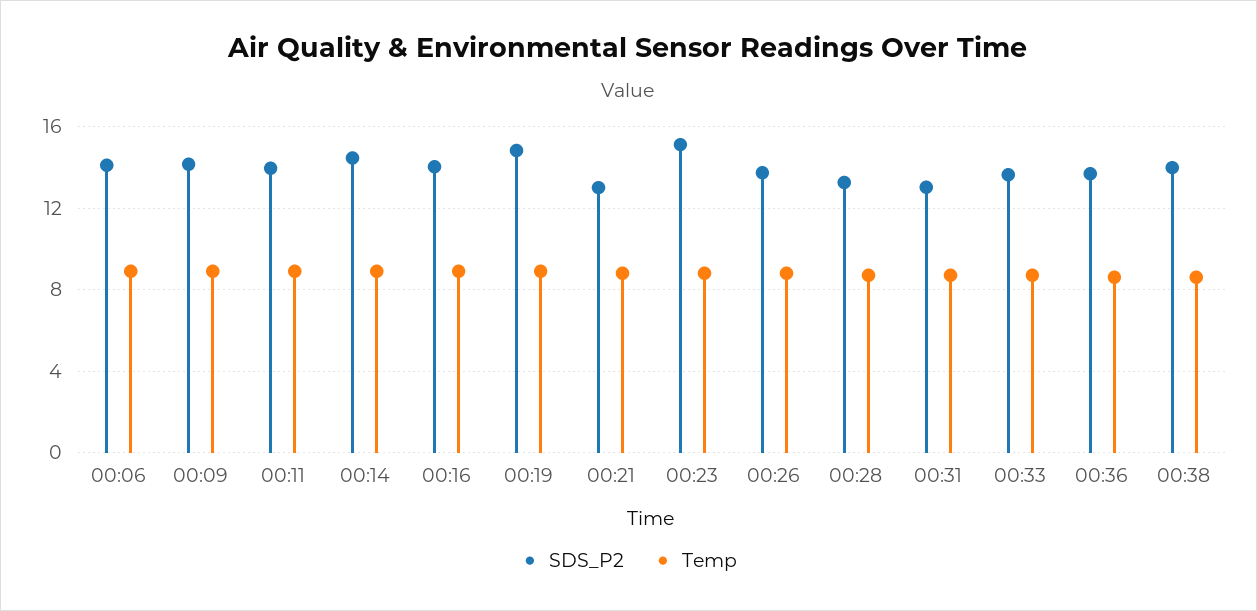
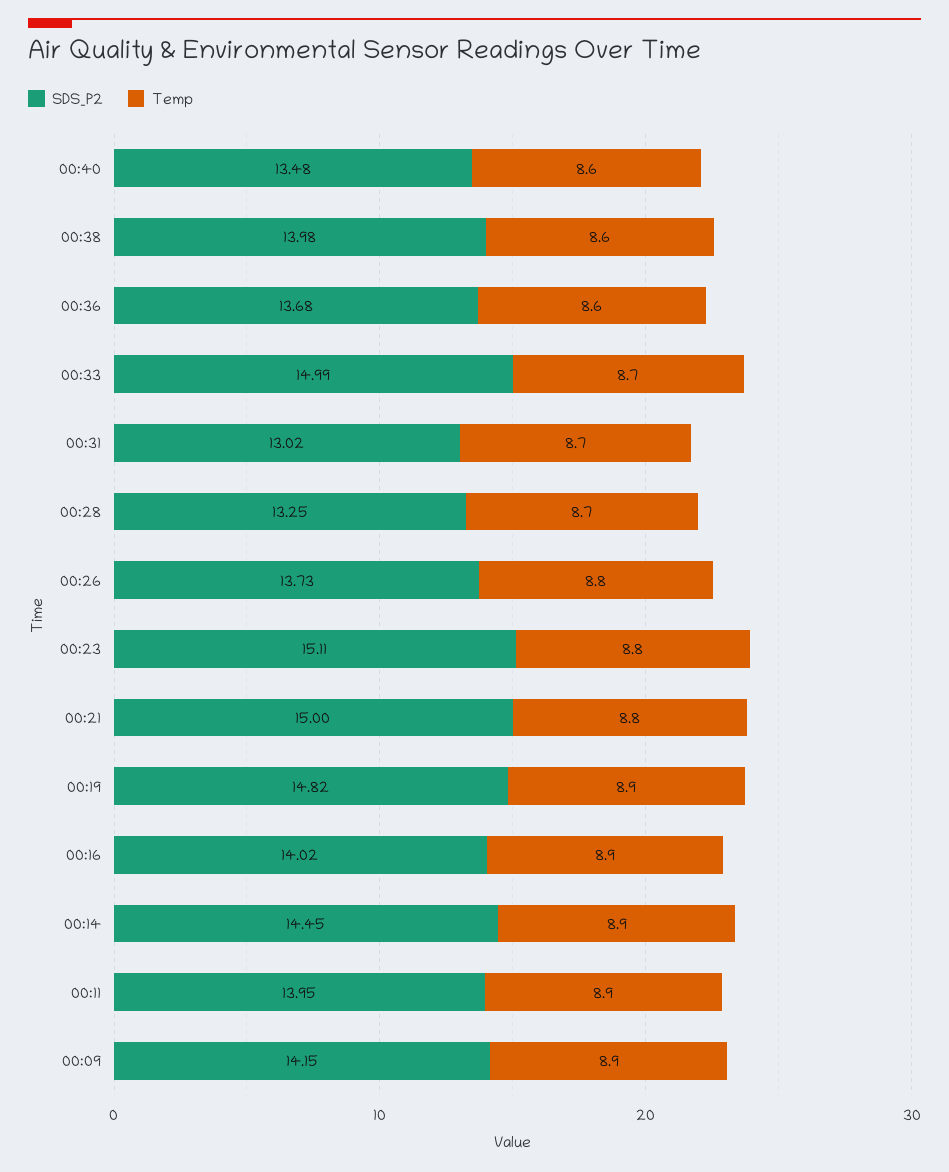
SDS_P2, 00:06: 14 -> none
Temp, 00:06: 9 -> none
SDS_P2, 00:21: 13 -> 15
SDS_P2, 00:33: 13.5 -> 14.99
SDS_P2, 00:40: none -> 13.48
Temp, 00:40: none -> 8.6

